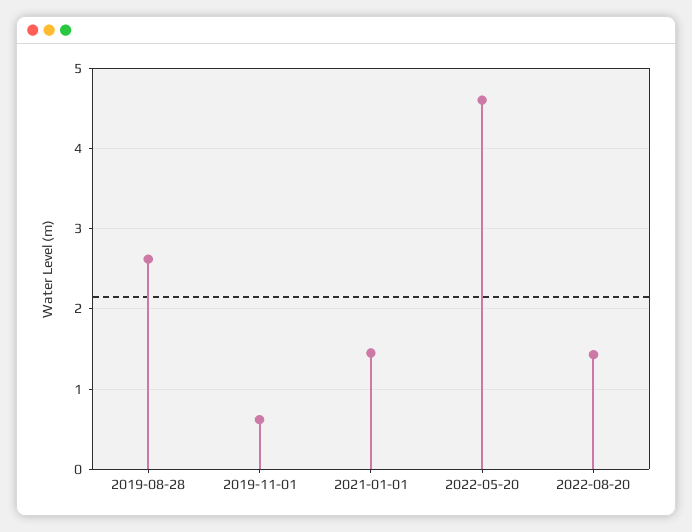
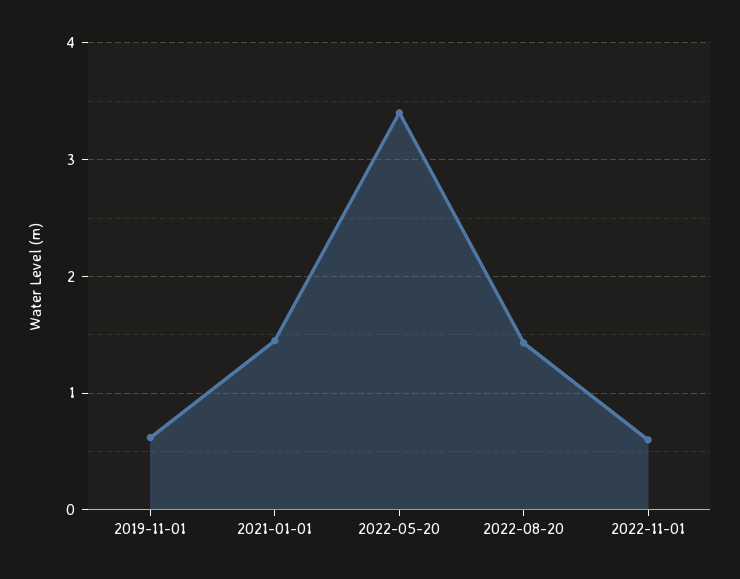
2019-08-28: 2.6 -> none
2022-05-20: 4.6 -> 3.4
2022-11-01: none -> 0.6

